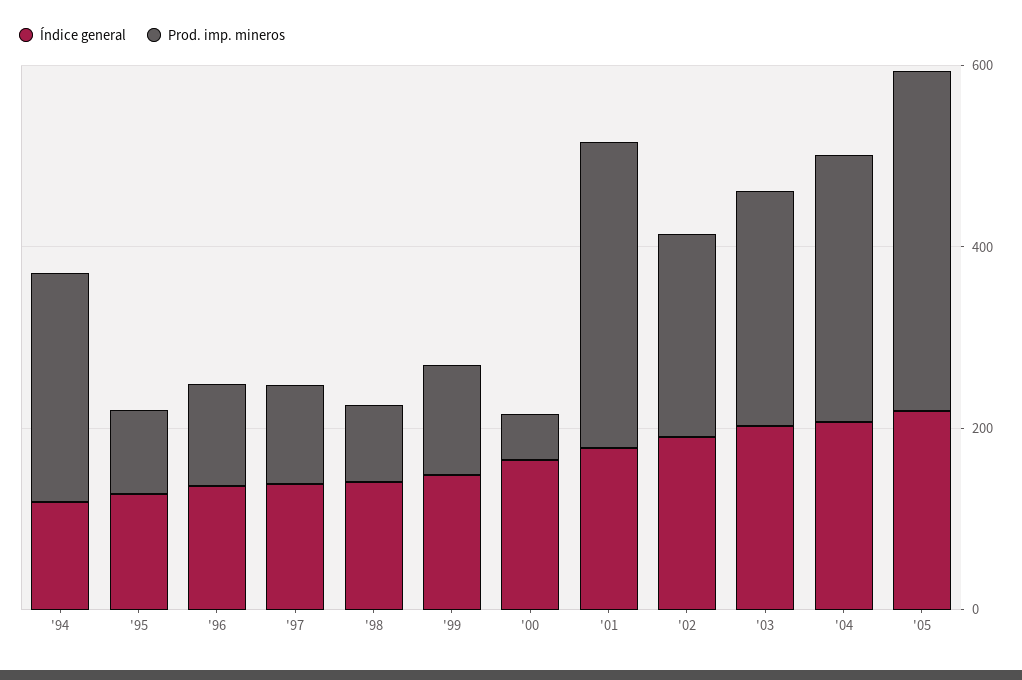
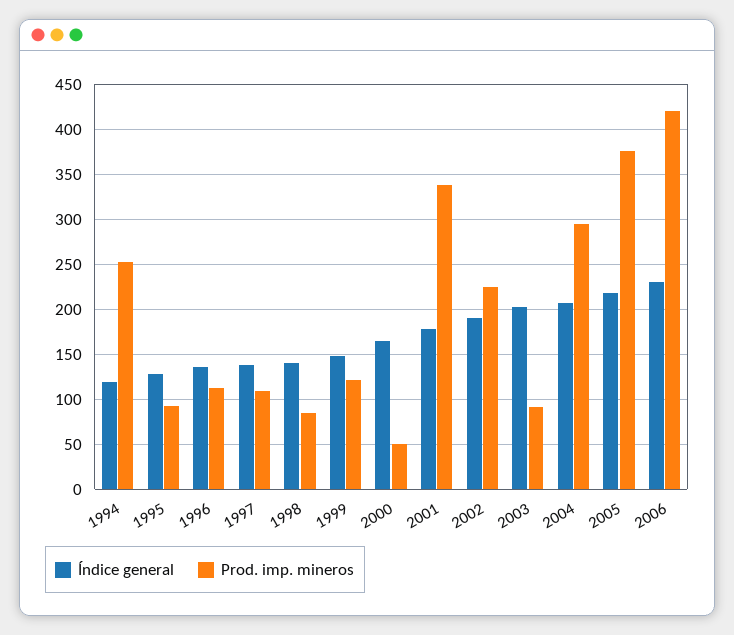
Prod. imp. mineros, '03: 250 -> 90
Índice general, 2006: none -> 230
Prod. imp. mineros, 2006: none -> 420

